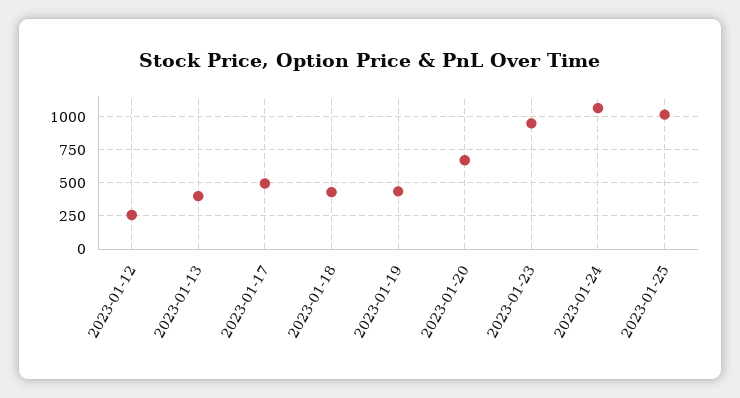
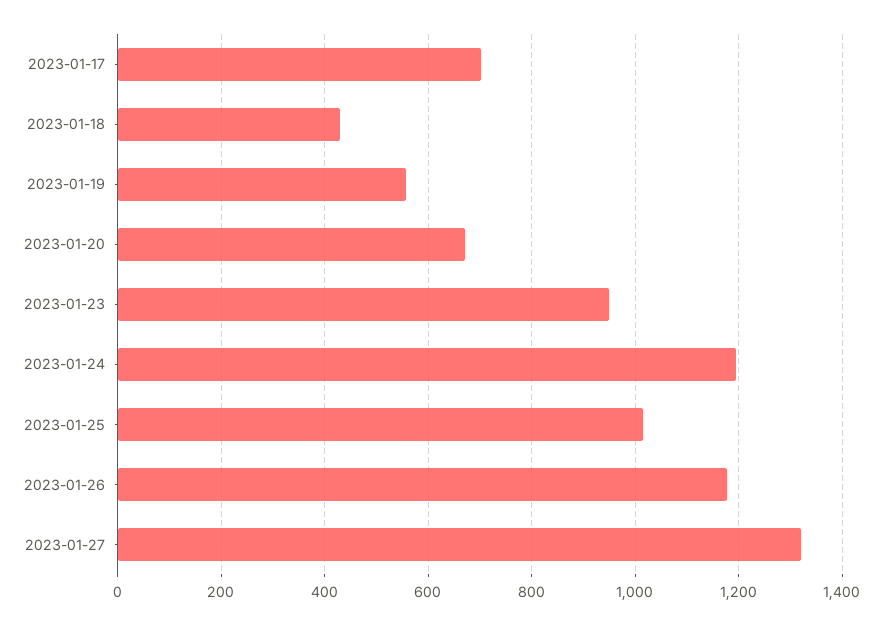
2023-01-12: 250 -> none
2023-01-13: 400 -> none
2023-01-17: 500 -> 700
2023-01-19: 450 -> 560
2023-01-24: 1050 -> 1200
2023-01-26: none -> 1180
2023-01-27: none -> 1320

